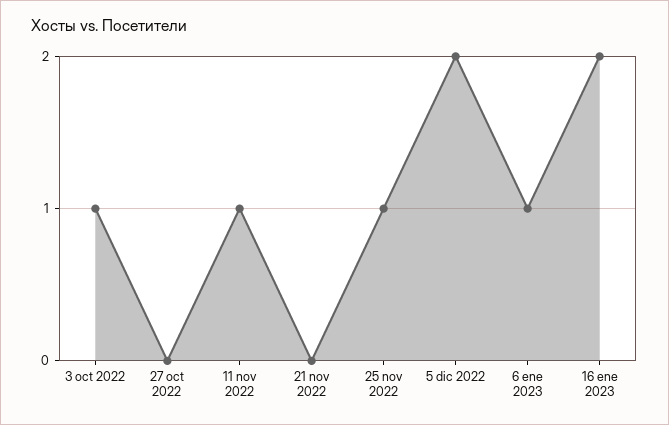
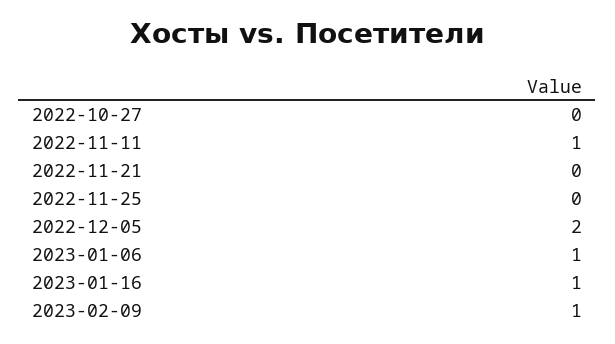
3 oct 2022: 1 -> none
25 nov 2022: 1 -> 0
16 ene 2023: 2 -> 1
2023-02-09: none -> 1

